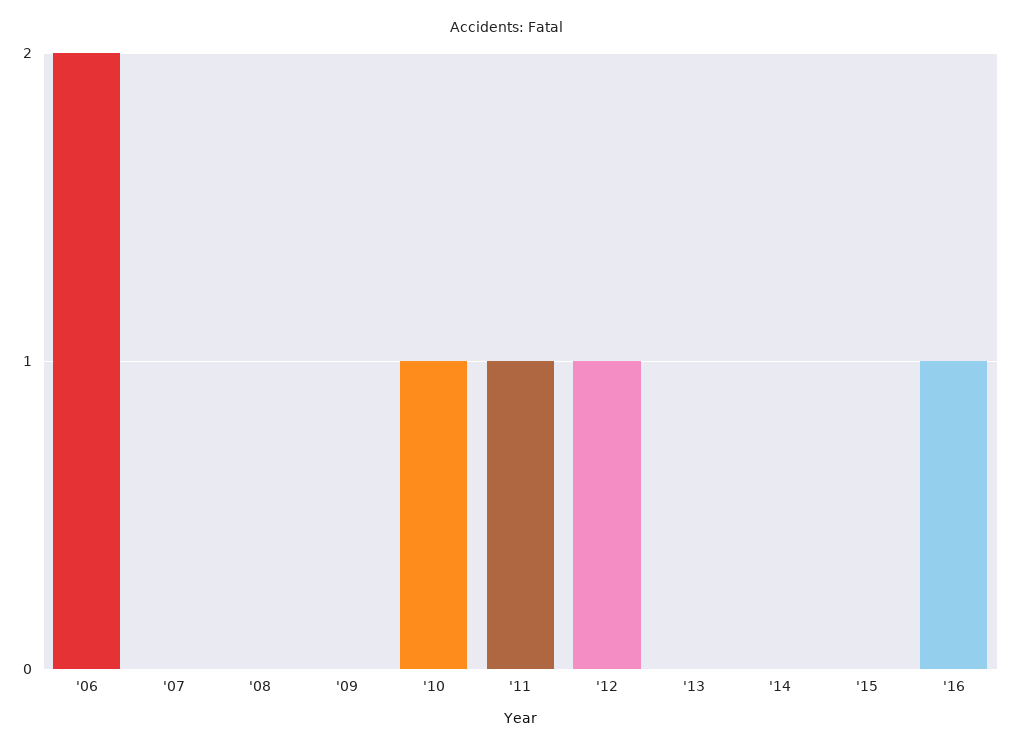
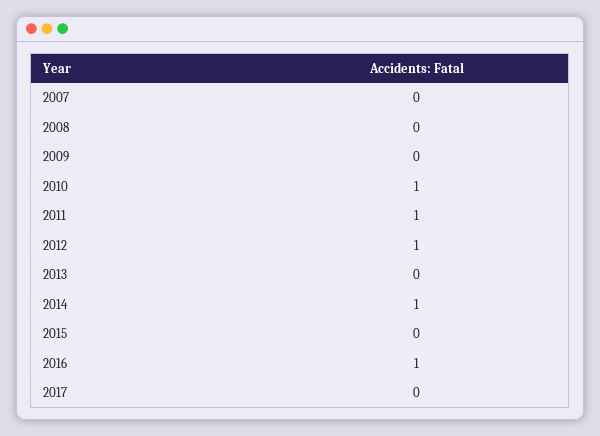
'06: 2 -> none
'14: 0 -> 1
2017: none -> 0

